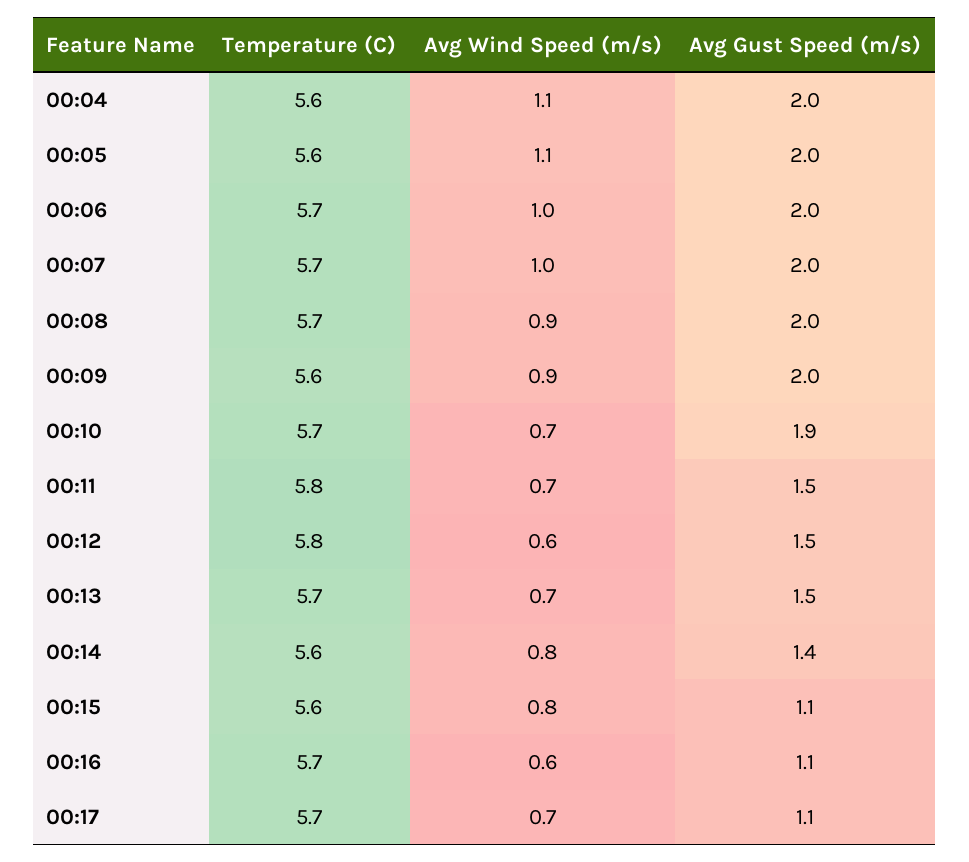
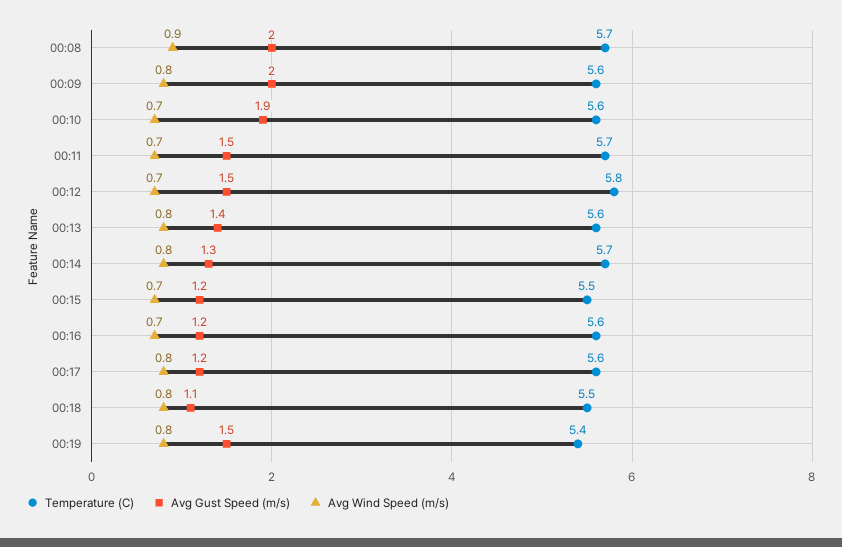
Temperature (C), 00:04: 5.6 -> none
Avg Wind Speed (m/s), 00:04: 1.1 -> none
Avg Gust Speed (m/s), 00:04: 2 -> none
Temperature (C), 00:05: 5.6 -> none
Avg Wind Speed (m/s), 00:05: 1.1 -> none
Avg Gust Speed (m/s), 00:05: 2 -> none
Temperature (C), 00:06: 5.7 -> none
Avg Wind Speed (m/s), 00:06: 1 -> none
Avg Gust Speed (m/s), 00:06: 2 -> none
Temperature (C), 00:07: 5.7 -> none
Avg Wind Speed (m/s), 00:07: 1 -> none
Avg Gust Speed (m/s), 00:07: 2 -> none
Avg Wind Speed (m/s), 00:09: 0.9 -> 0.8
Temperature (C), 00:10: 5.7 -> 5.6
Temperature (C), 00:11: 5.8 -> 5.7
Avg Wind Speed (m/s), 00:12: 0.6 -> 0.7
Temperature (C), 00:13: 5.7 -> 5.6
Avg Wind Speed (m/s), 00:13: 0.7 -> 0.8
Avg Gust Speed (m/s), 00:13: 1.5 -> 1.4
Temperature (C), 00:14: 5.6 -> 5.7
Avg Gust Speed (m/s), 00:14: 1.4 -> 1.3
Temperature (C), 00:15: 5.6 -> 5.5
Avg Wind Speed (m/s), 00:15: 0.8 -> 0.7
Avg Gust Speed (m/s), 00:15: 1.1 -> 1.2
Temperature (C), 00:16: 5.7 -> 5.6
Avg Wind Speed (m/s), 00:16: 0.6 -> 0.7
Avg Gust Speed (m/s), 00:16: 1.1 -> 1.2
Temperature (C), 00:17: 5.7 -> 5.6
Avg Wind Speed (m/s), 00:17: 0.7 -> 0.8
Avg Gust Speed (m/s), 00:17: 1.1 -> 1.2
Temperature (C), 00:18: none -> 5.5
Avg Gust Speed (m/s), 00:18: none -> 1.1
Avg Wind Speed (m/s), 00:18: none -> 0.8
Temperature (C), 00:19: none -> 5.4
Avg Gust Speed (m/s), 00:19: none -> 1.5
Avg Wind Speed (m/s), 00:19: none -> 0.8

